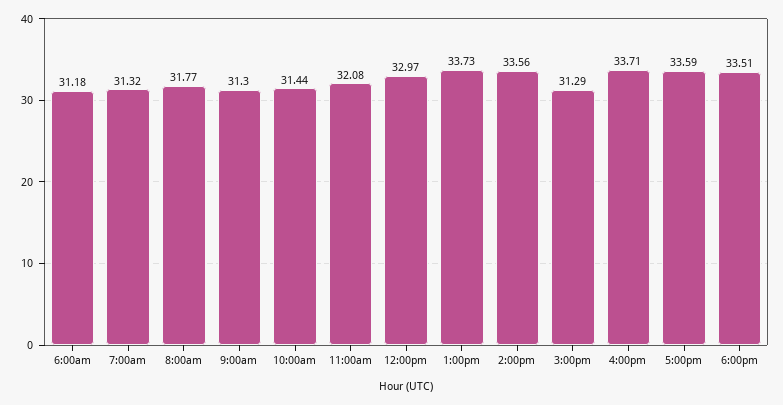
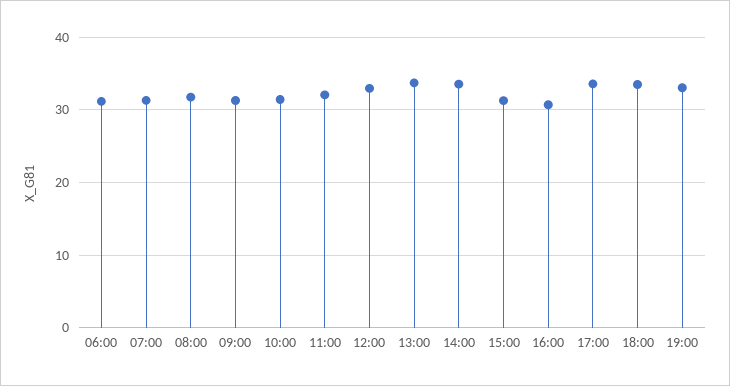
4:00pm: 33.71 -> 31
19:00: none -> 33

